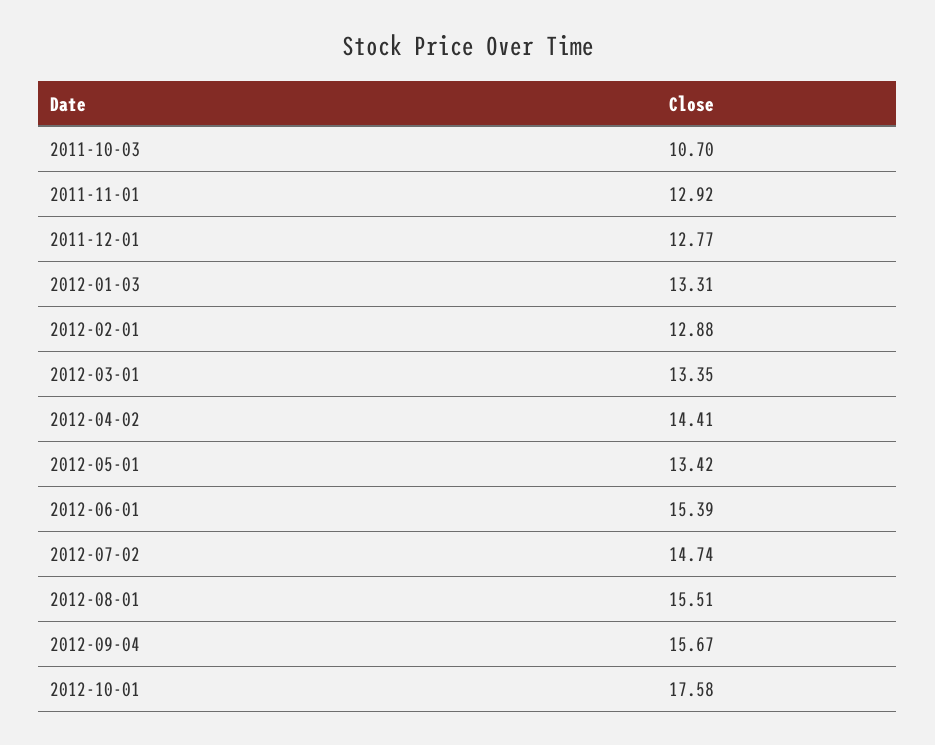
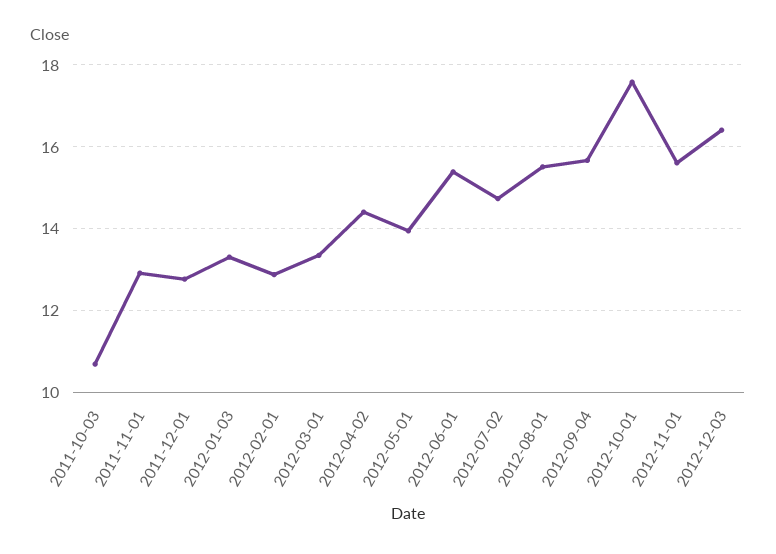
2012-05-01: 13.42 -> 14
2012-11-01: none -> 15.6
2012-12-03: none -> 16.4

